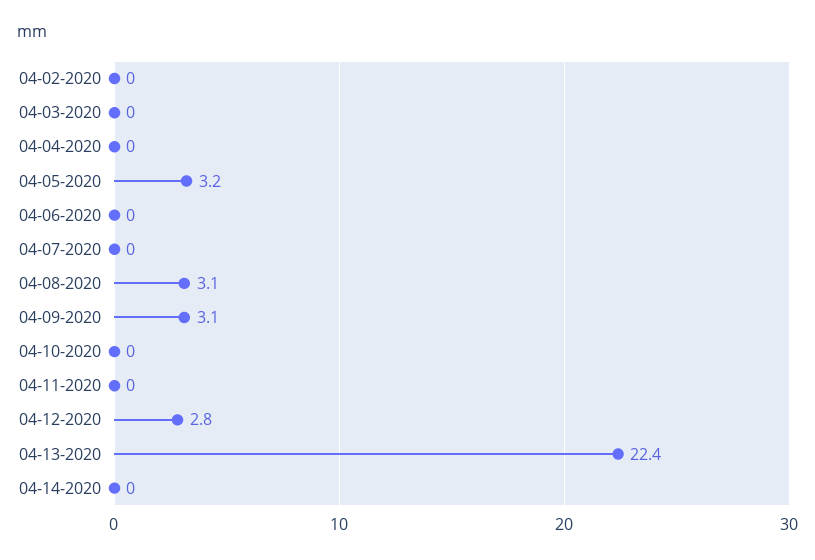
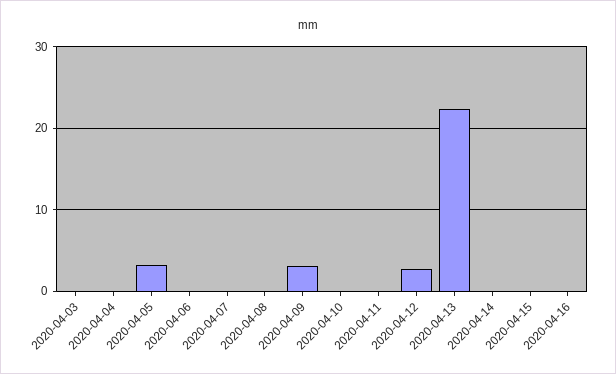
04-02-2020: 0 -> none
04-08-2020: 3.1 -> 0
2020-04-15: none -> 0
2020-04-16: none -> 0

